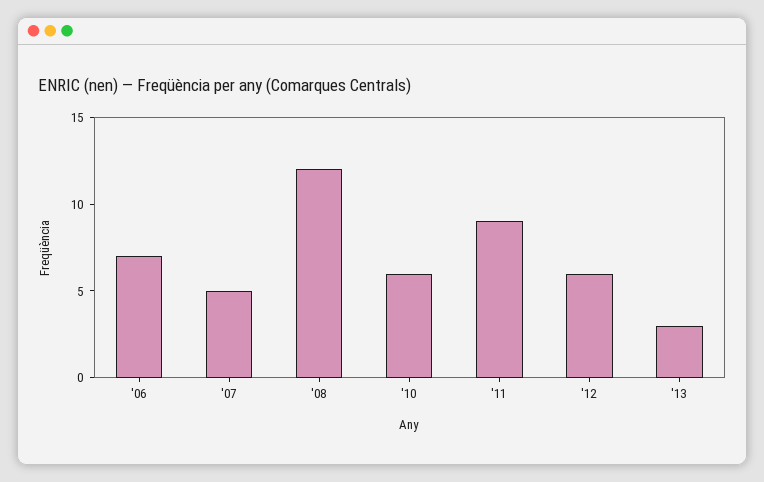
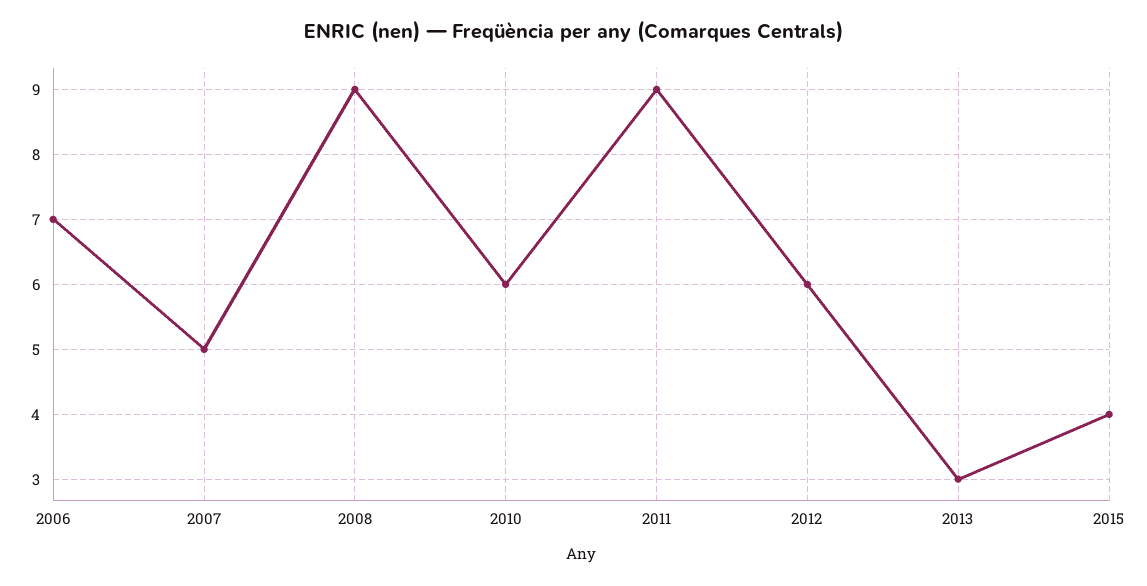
'08: 12 -> 9
2015: none -> 4

